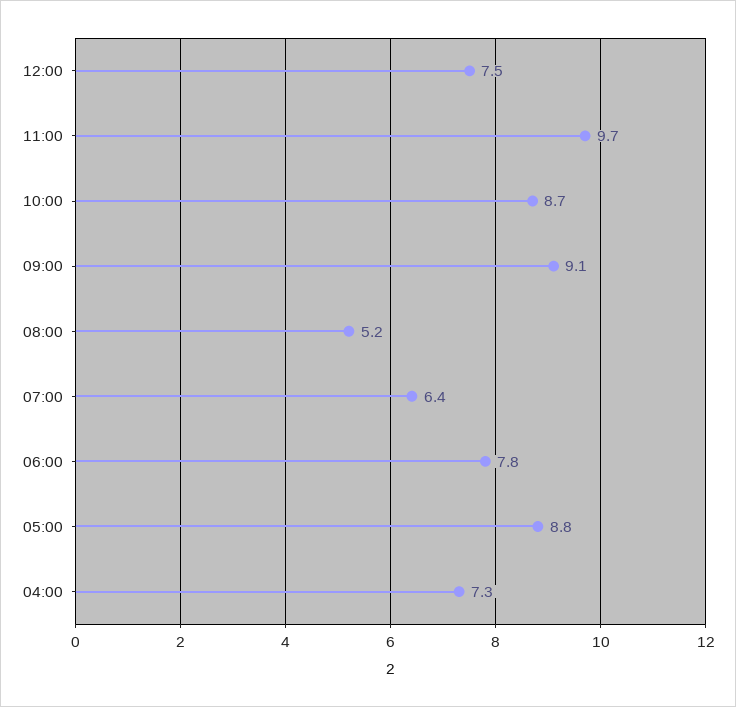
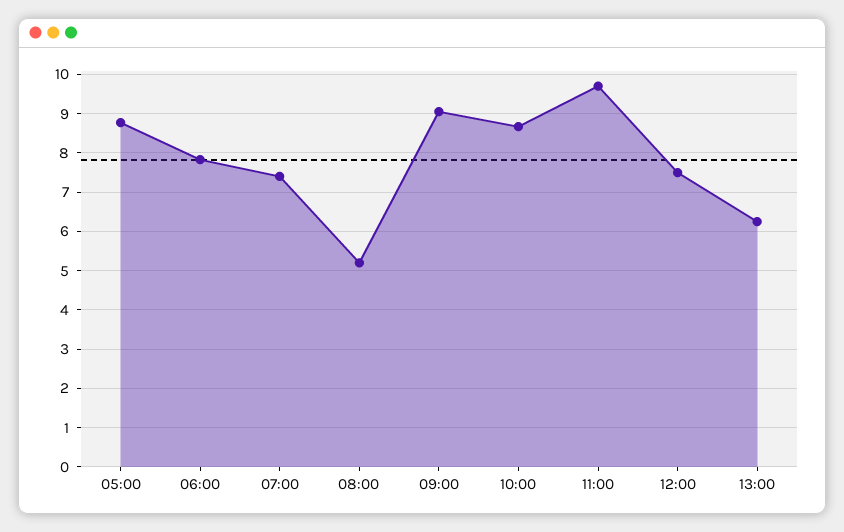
07:00: 6.4 -> 7.4
04:00: 7.3 -> none
13:00: none -> 6.2

